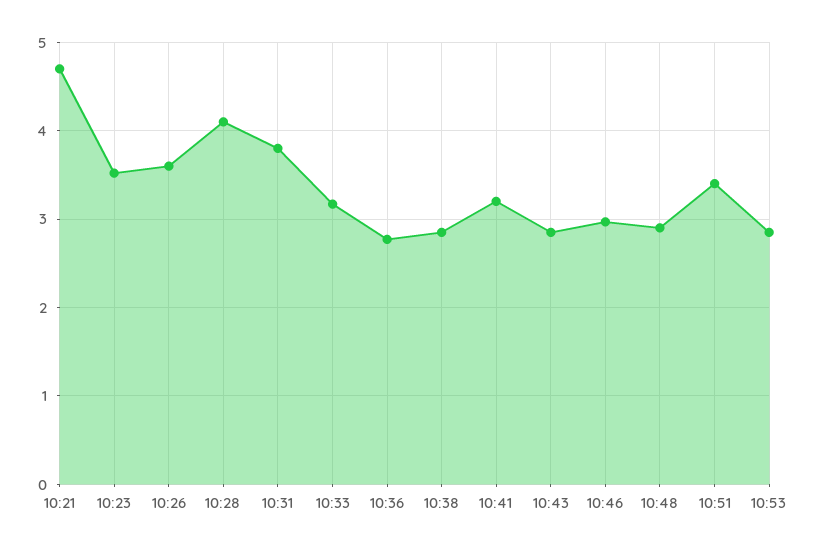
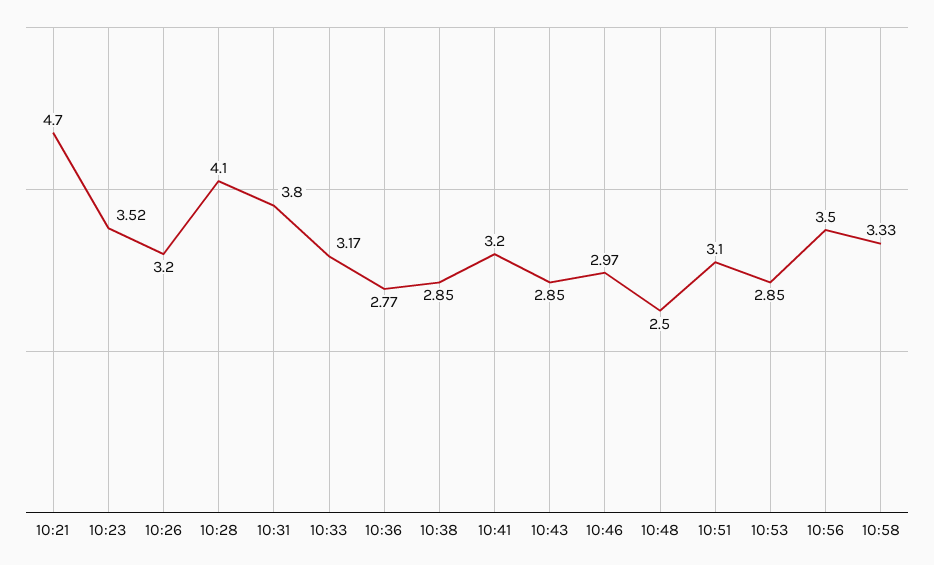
10:26: 3.6 -> 3.2
10:48: 2.9 -> 2.5
10:51: 3.4 -> 3.1
10:56: none -> 3.5
10:58: none -> 3.33

